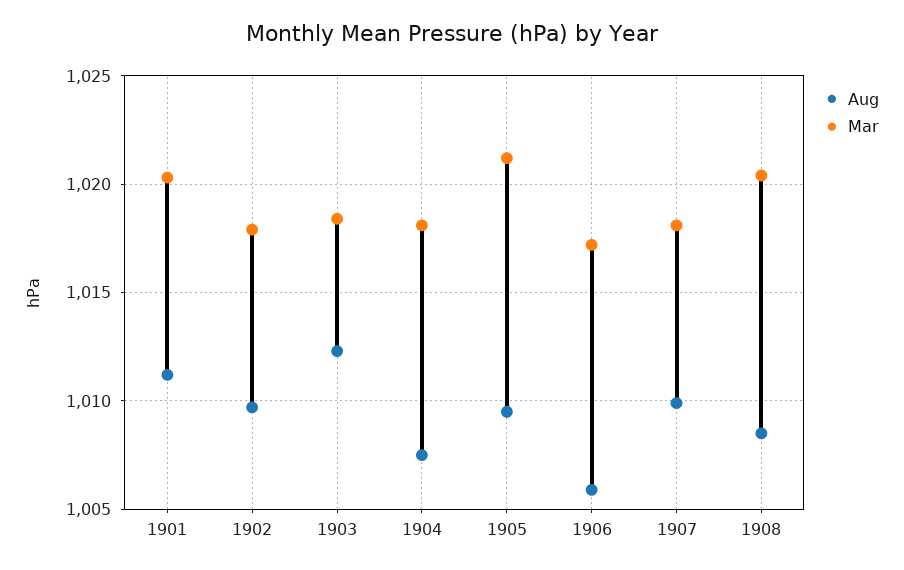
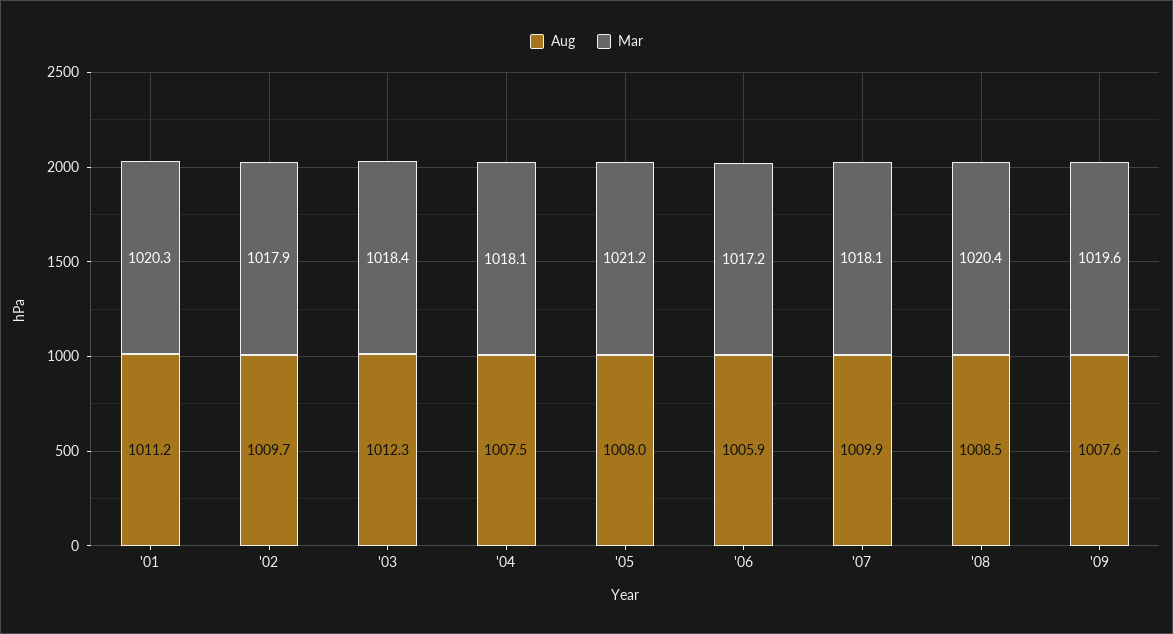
Aug, 1905: 1009.5 -> 1008
Aug, '09: none -> 1007.6
Mar, '09: none -> 1019.6

